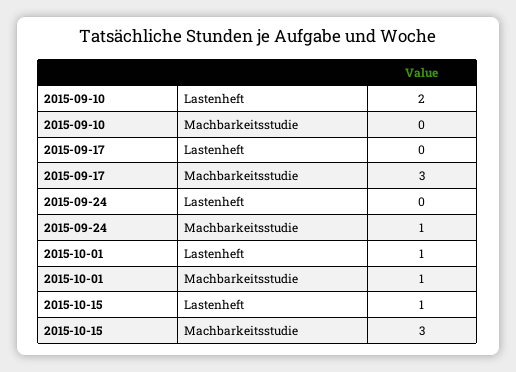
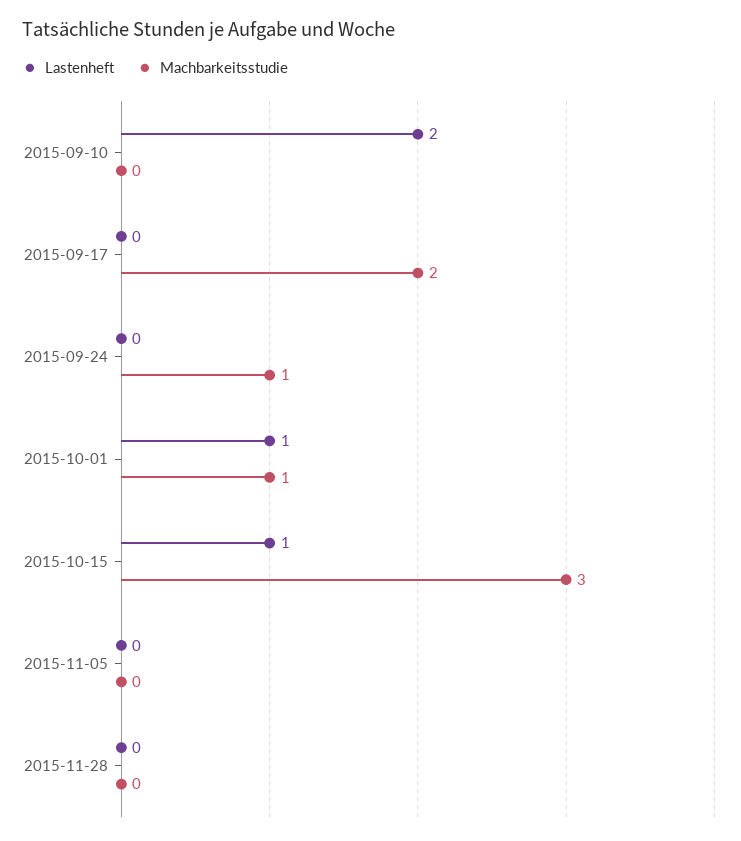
Machbarkeitsstudie, 2015-09-17: 3 -> 2
Lastenheft, 2015-11-05: none -> 0
Machbarkeitsstudie, 2015-11-05: none -> 0
Lastenheft, 2015-11-28: none -> 0
Machbarkeitsstudie, 2015-11-28: none -> 0

